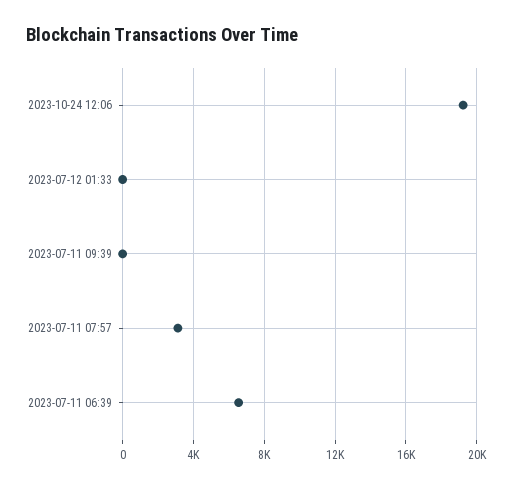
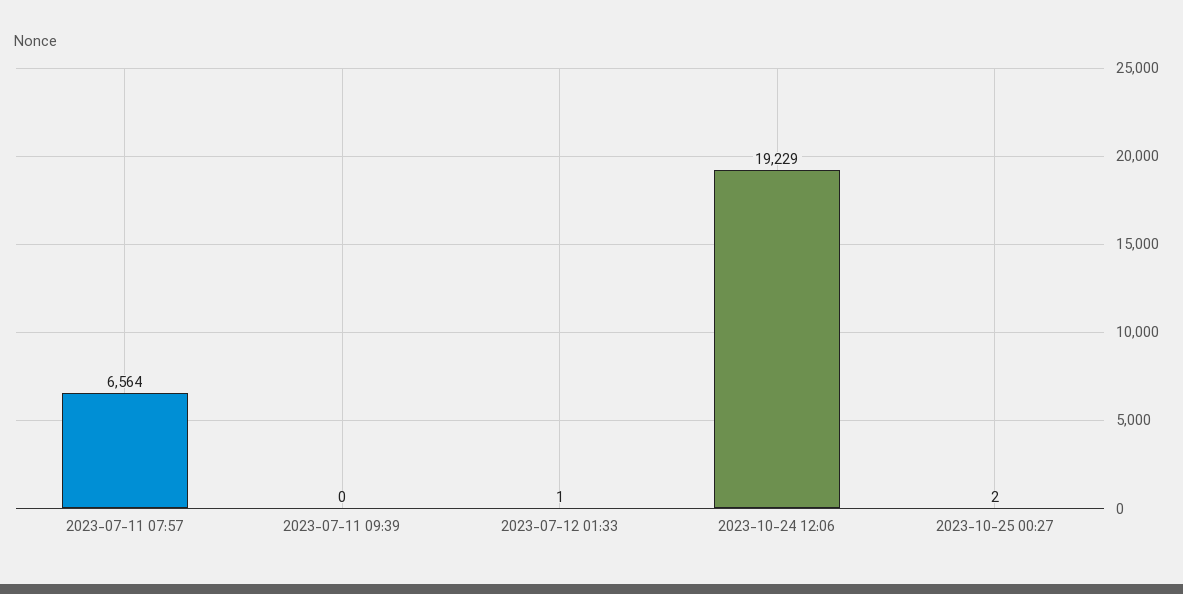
2023-07-11 07:57: 3000 -> 6564
2023-07-11 06:39: 6500 -> none
2023-10-25 00:27: none -> 2

